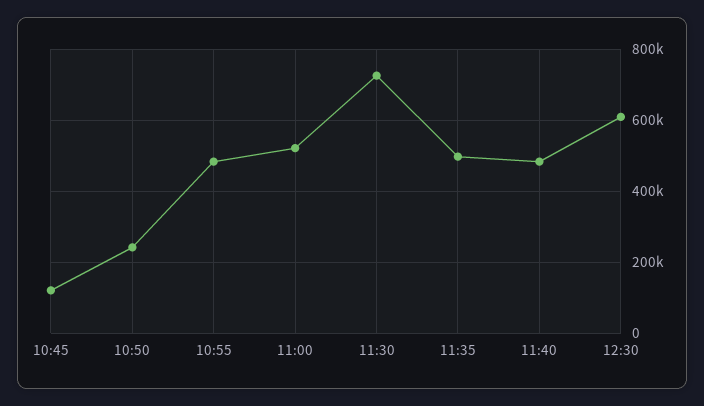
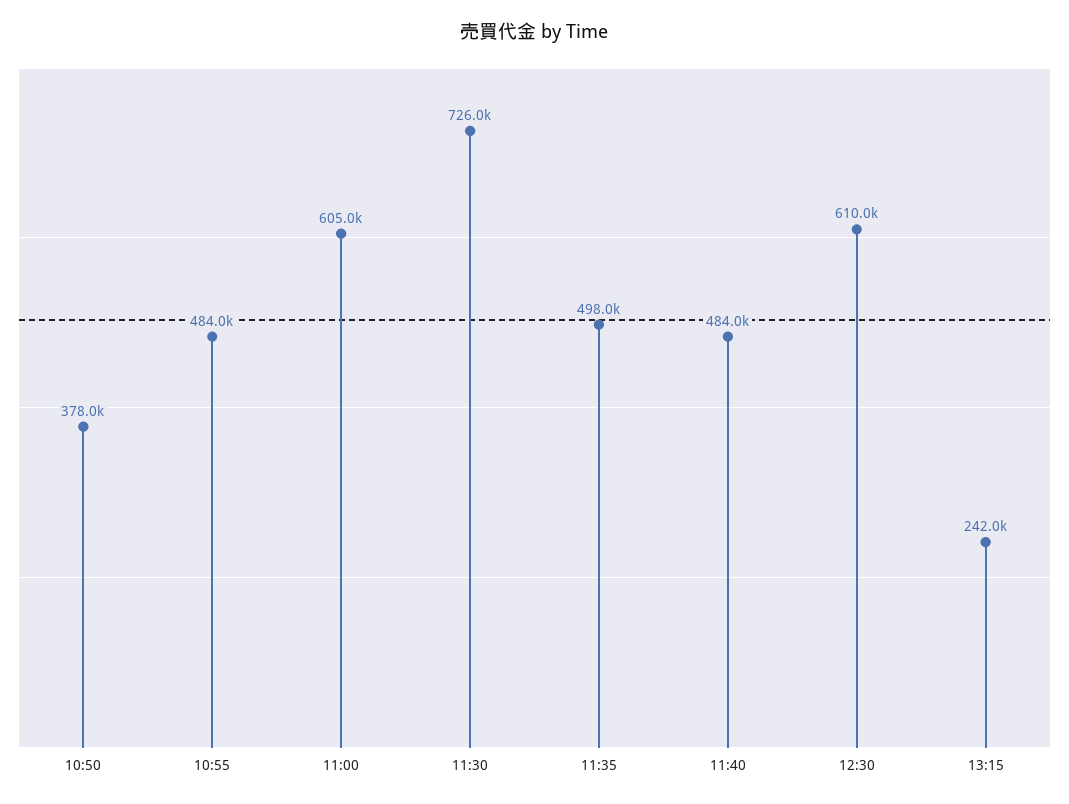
10:45: 120000 -> none
10:50: 240000 -> 378000
11:00: 520000 -> 605000
13:15: none -> 242000

